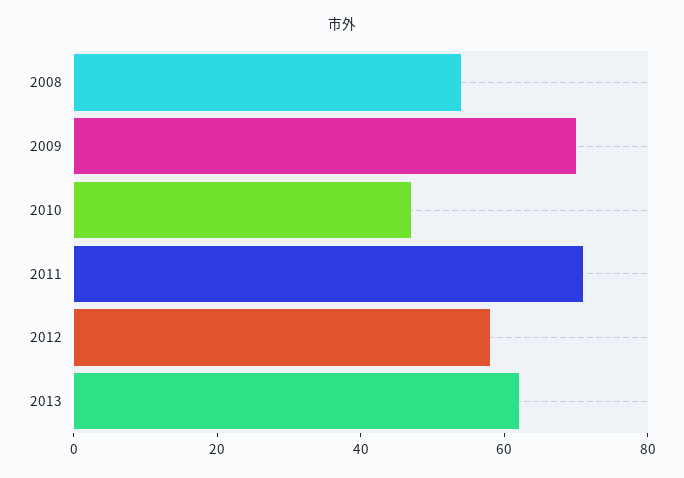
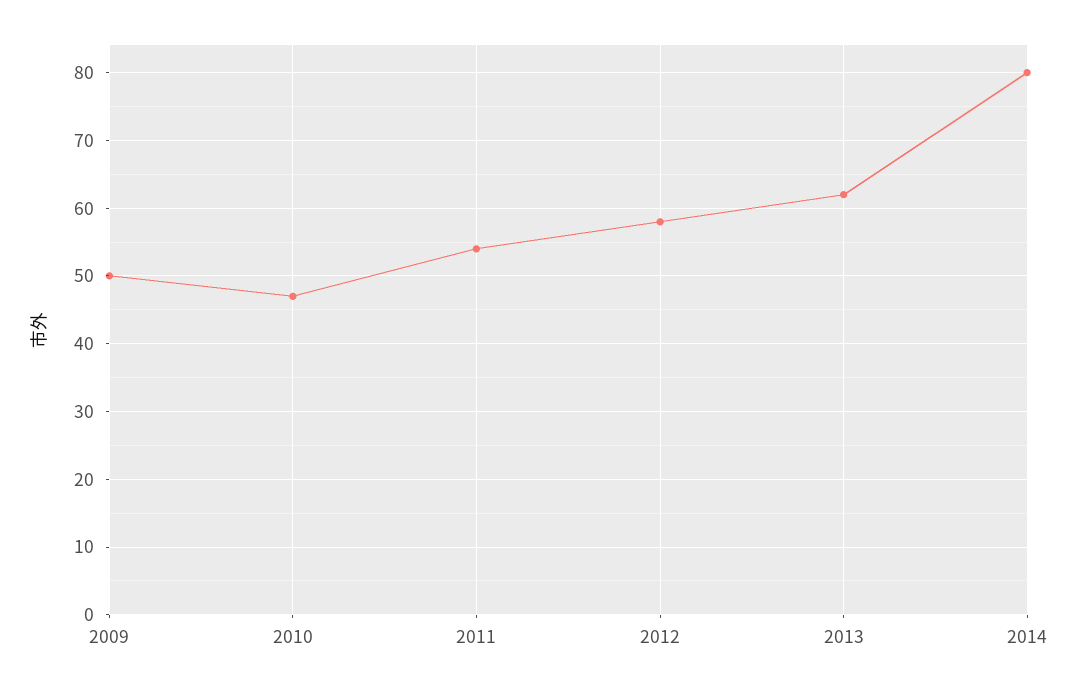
2008: 55 -> none
2009: 70 -> 50
2011: 70 -> 54
2014: none -> 80

